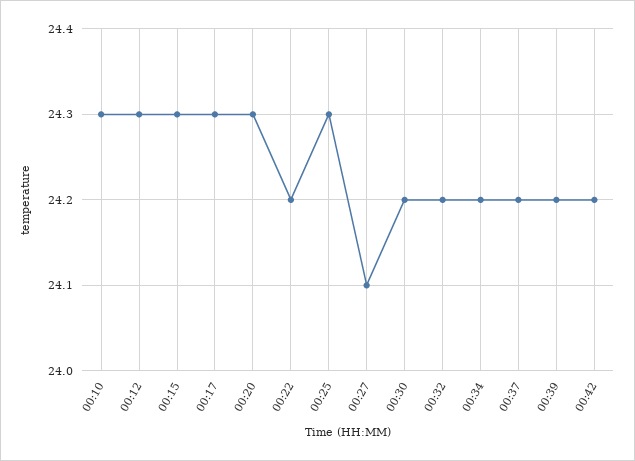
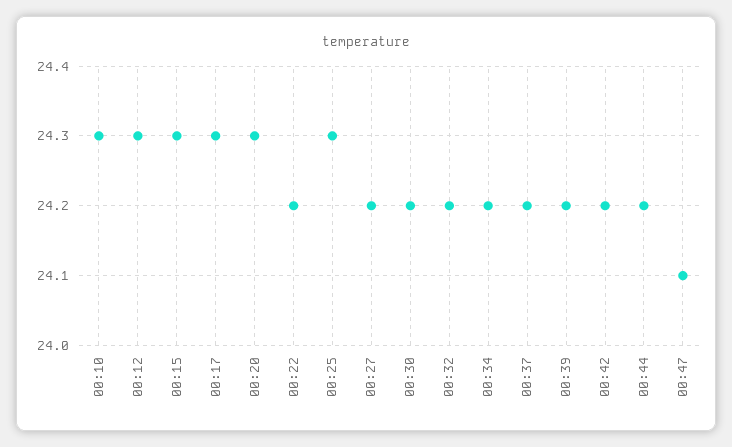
00:27: 24.1 -> 24.2
00:44: none -> 24.2
00:47: none -> 24.1

